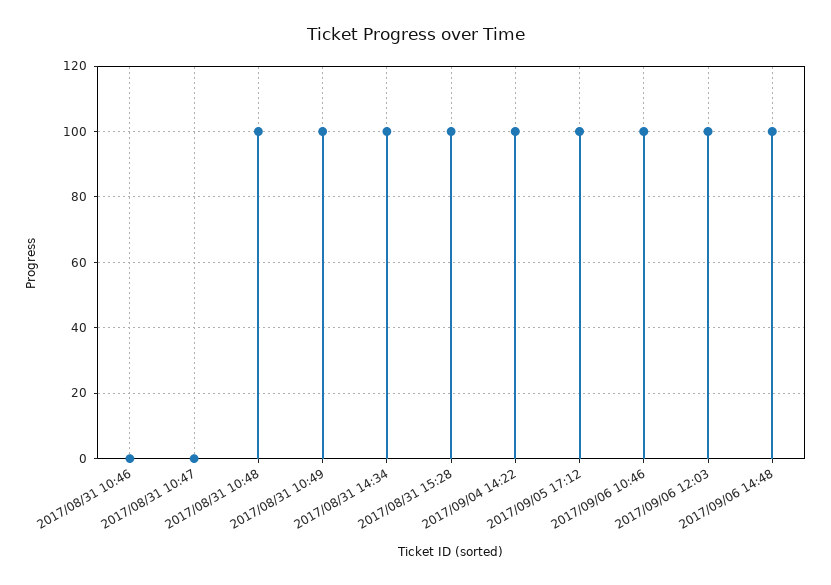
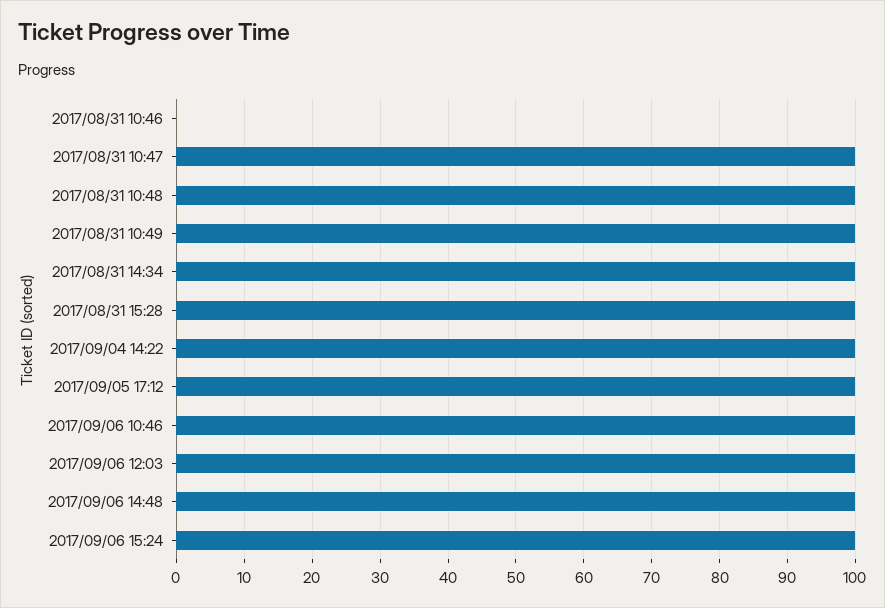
2017/08/31 10:47: 0 -> 100
2017/09/06 15:24: none -> 100

